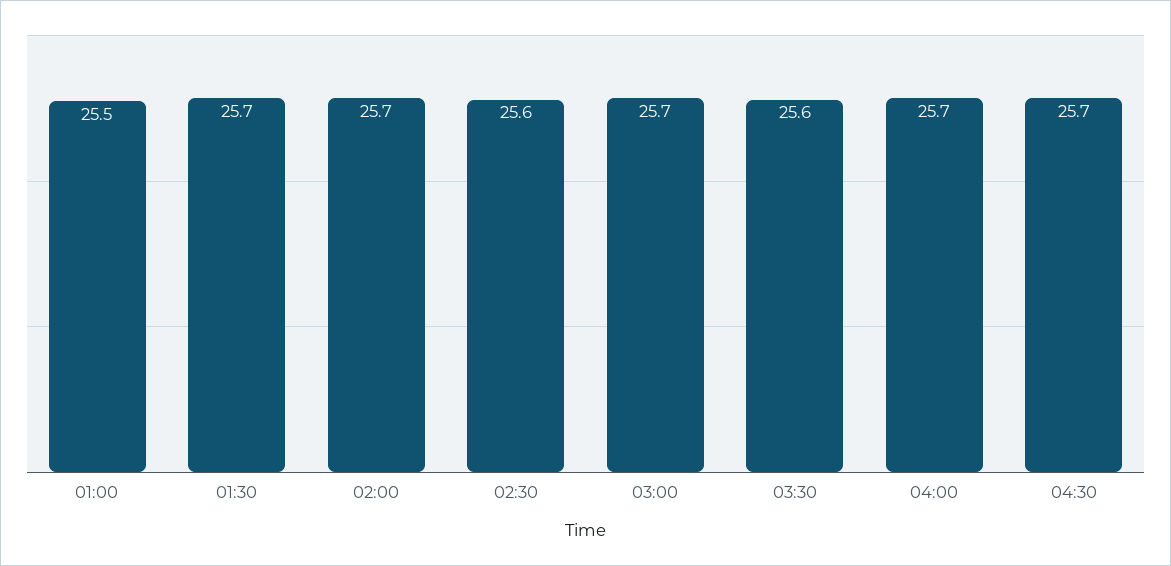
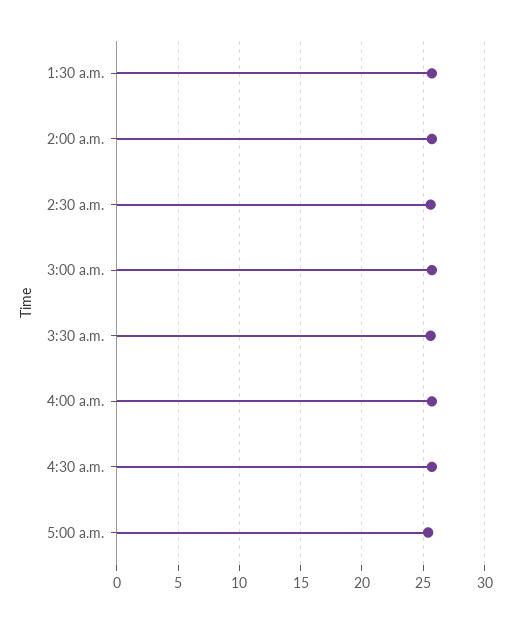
01:00: 25.5 -> none
5:00 a.m.: none -> 25.5

